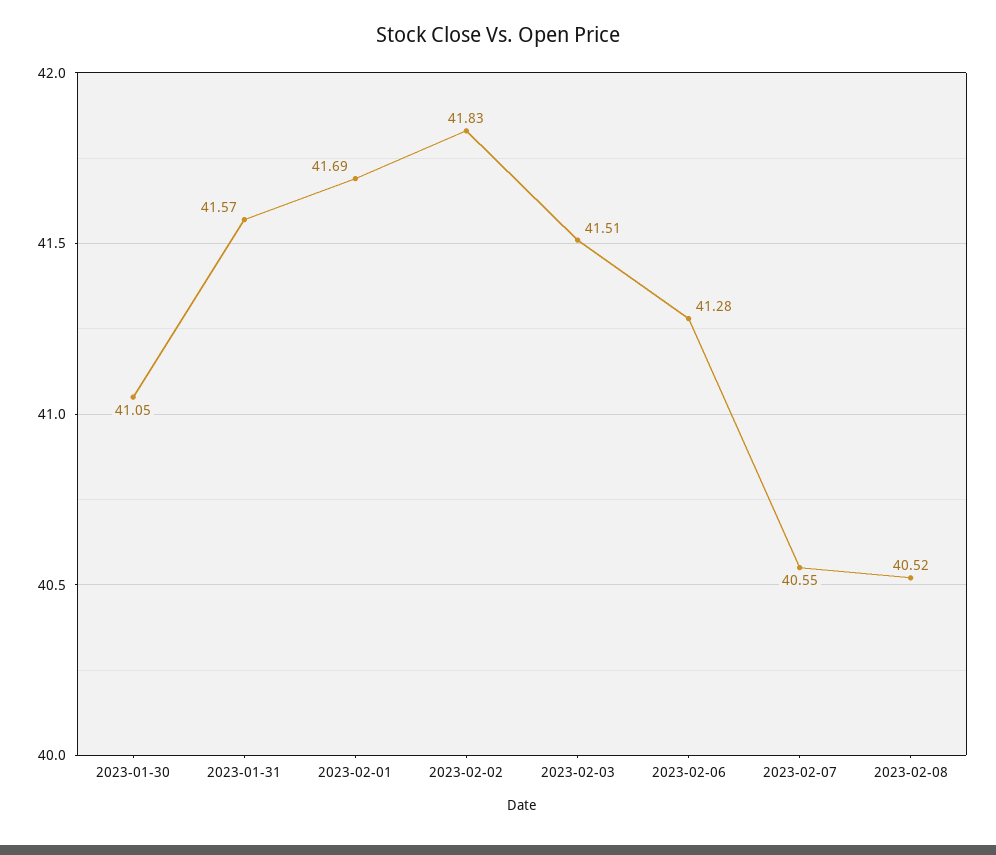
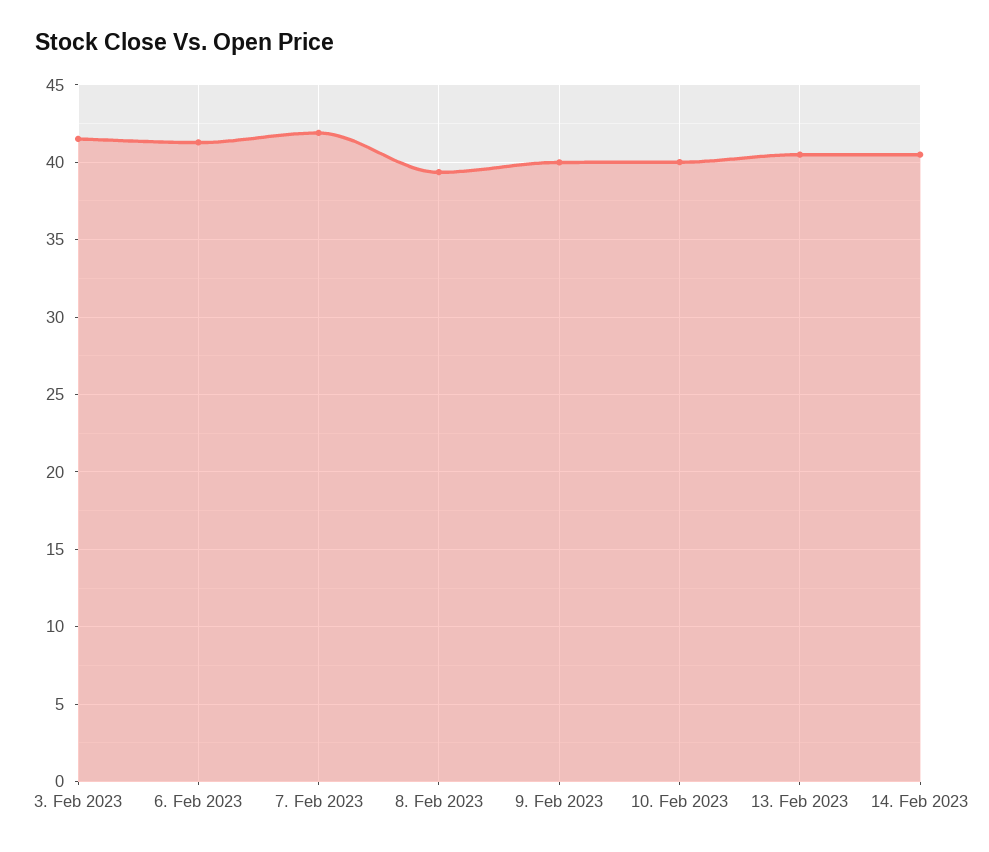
2023-01-30: 41.05 -> none
2023-01-31: 41.57 -> none
2023-02-01: 41.69 -> none
2023-02-02: 41.83 -> none
2023-02-07: 40.55 -> 42
2023-02-08: 40.52 -> 39.5
9. Feb 2023: none -> 40
10. Feb 2023: none -> 40
13. Feb 2023: none -> 40.5
14. Feb 2023: none -> 40.5

